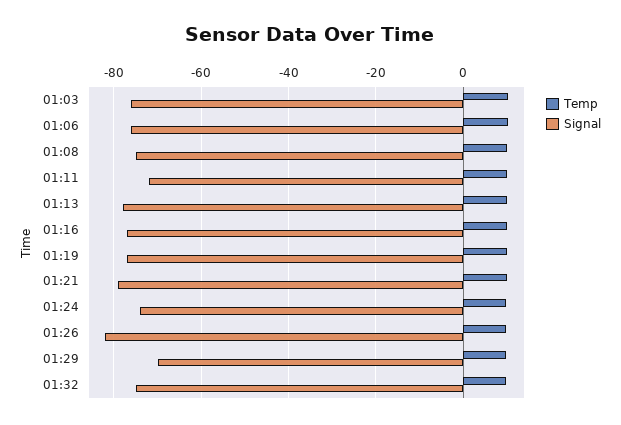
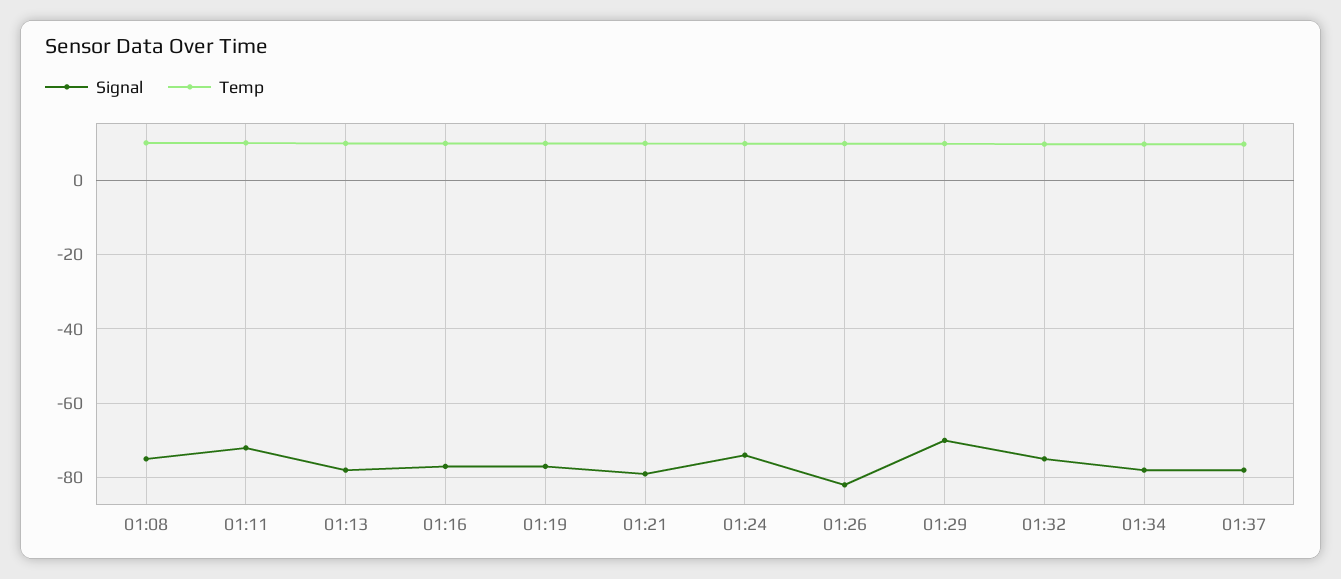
Temp, 01:03: 10 -> none
Signal, 01:03: -76 -> none
Temp, 01:06: 10 -> none
Signal, 01:06: -76 -> none
Signal, 01:34: none -> -78
Temp, 01:34: none -> 10
Signal, 01:37: none -> -78
Temp, 01:37: none -> 10

